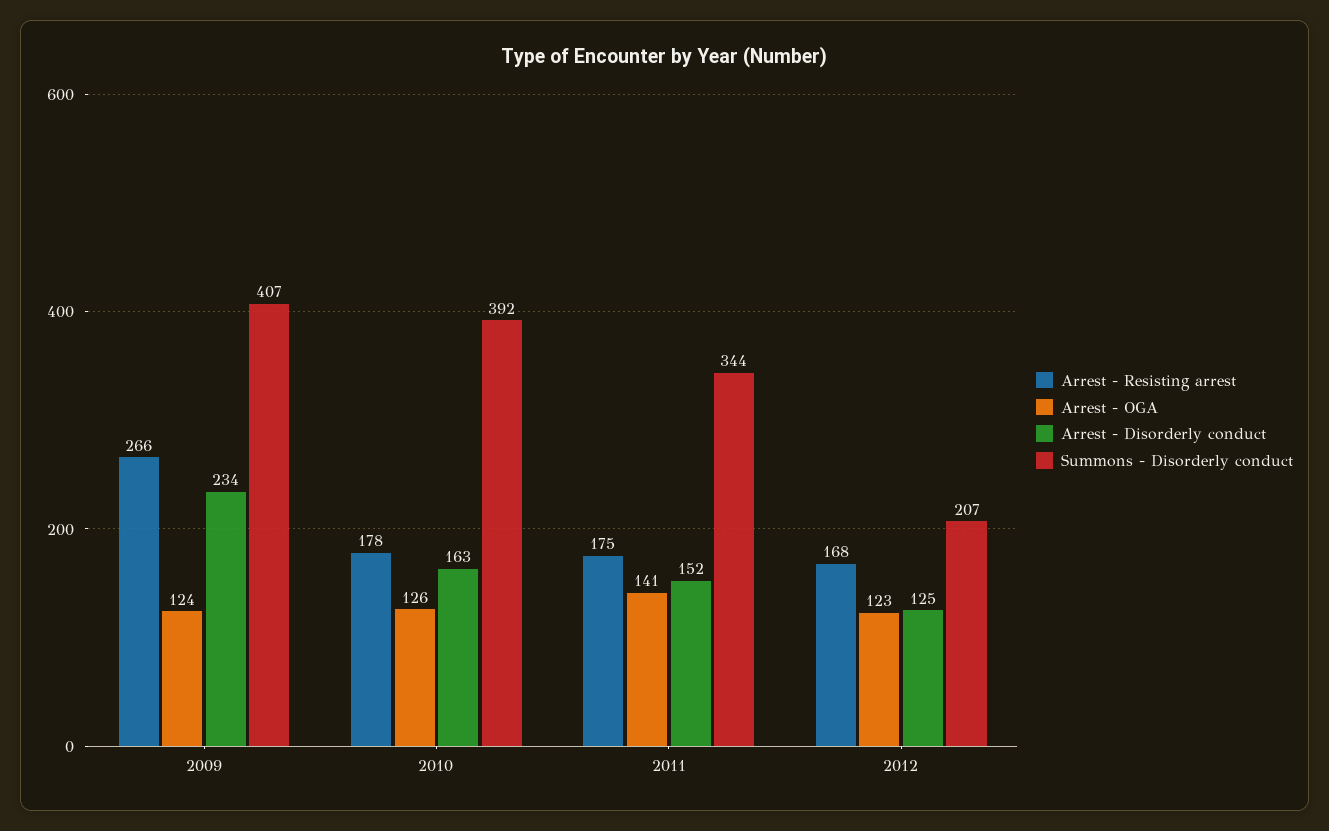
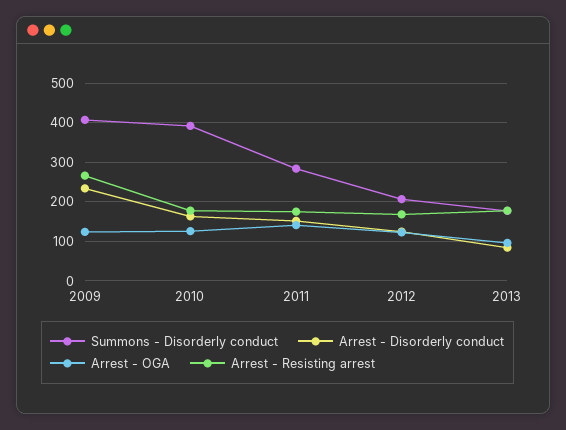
Summons - Disorderly conduct, 2011: 344 -> 280
Summons - Disorderly conduct, 2013: none -> 180
Arrest - Disorderly conduct, 2013: none -> 80
Arrest - OGA, 2013: none -> 100
Arrest - Resisting arrest, 2013: none -> 180

